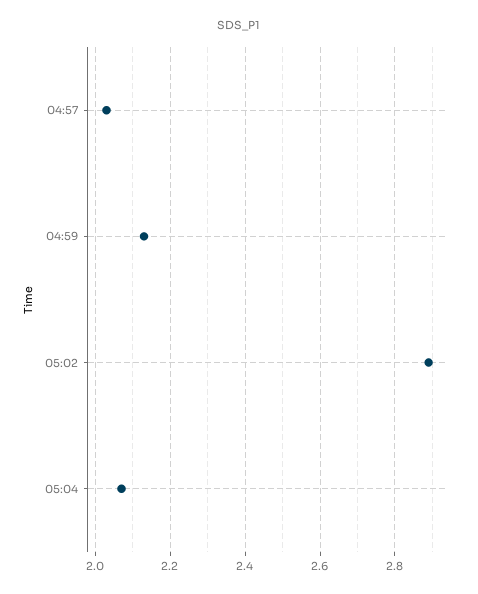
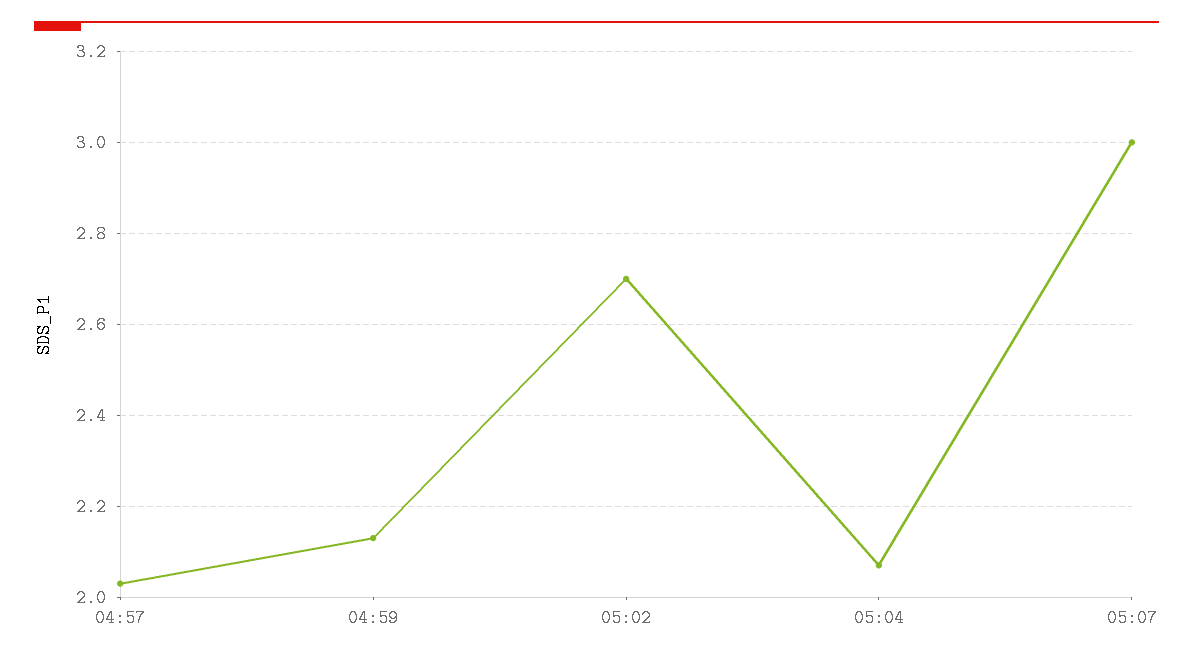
05:02: 2.9 -> 2.7
05:07: none -> 3

